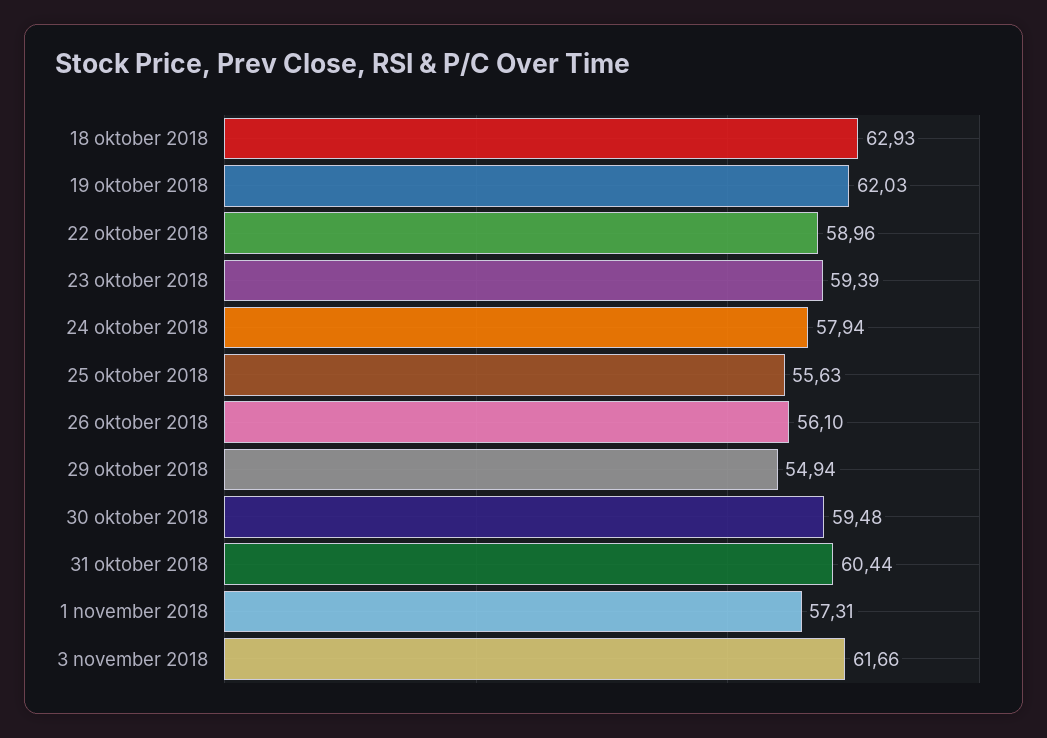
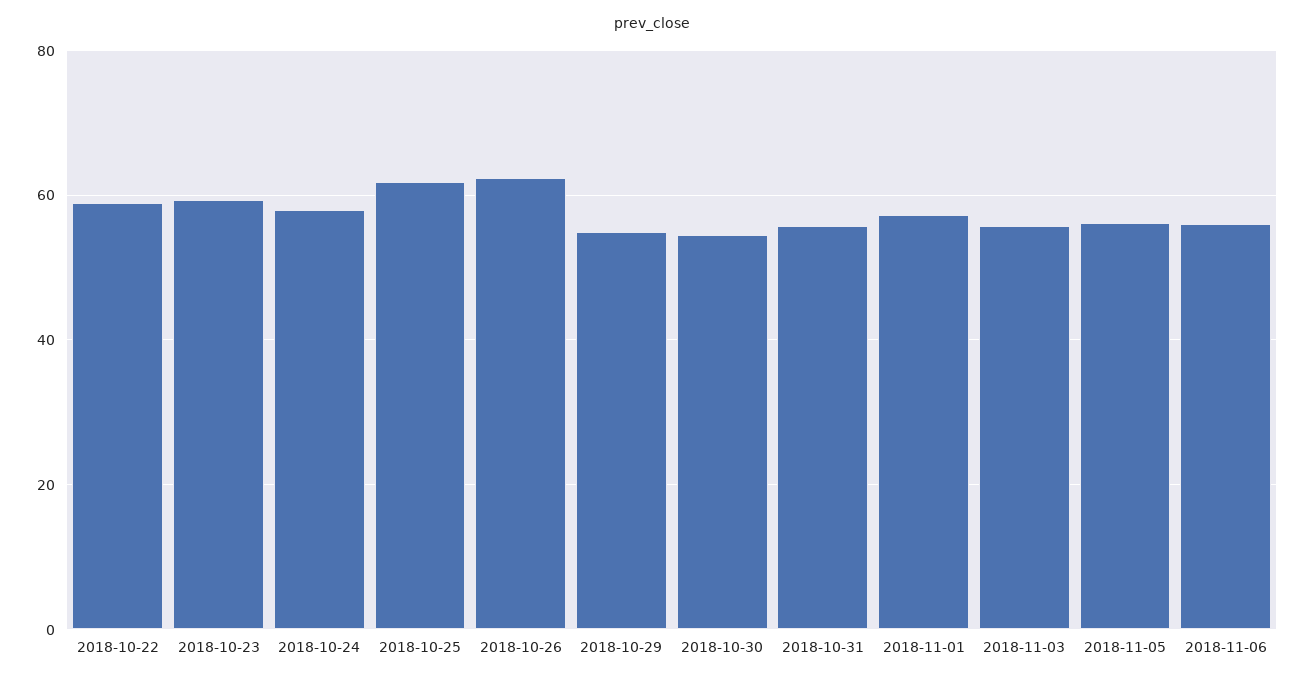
18 oktober 2018: 62.93 -> none
19 oktober 2018: 62.03 -> none
25 oktober 2018: 55.63 -> 62
26 oktober 2018: 56.1 -> 62
30 oktober 2018: 59.48 -> 54
31 oktober 2018: 60.44 -> 56
3 november 2018: 61.66 -> 56
2018-11-05: none -> 56
2018-11-06: none -> 56

